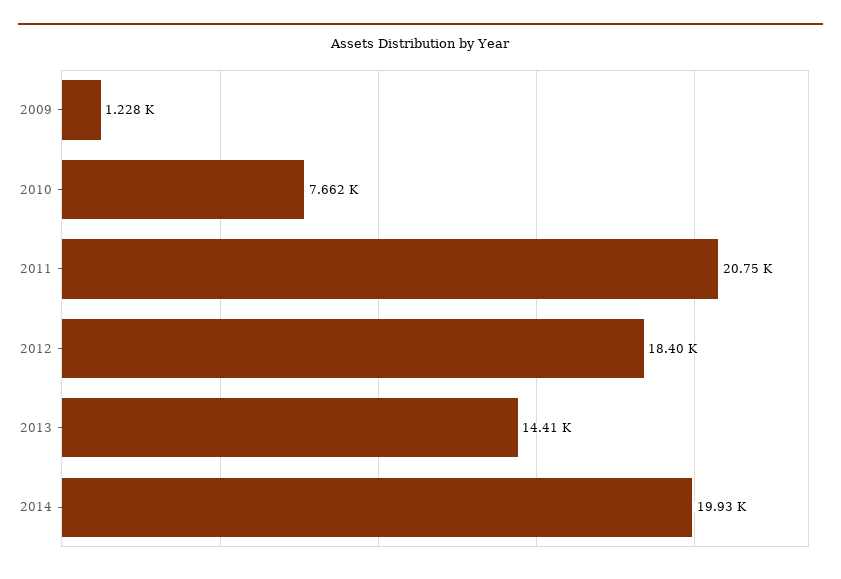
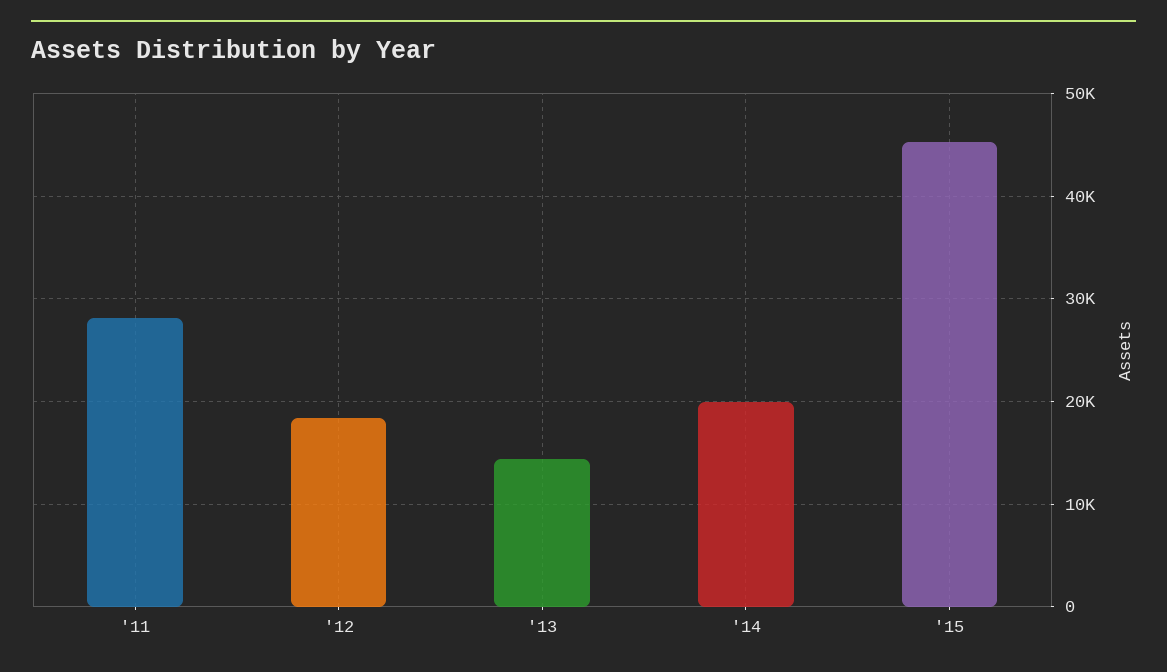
2009: 1228 -> none
2010: 7662 -> none
2011: 20750 -> 28000
'15: none -> 45000

